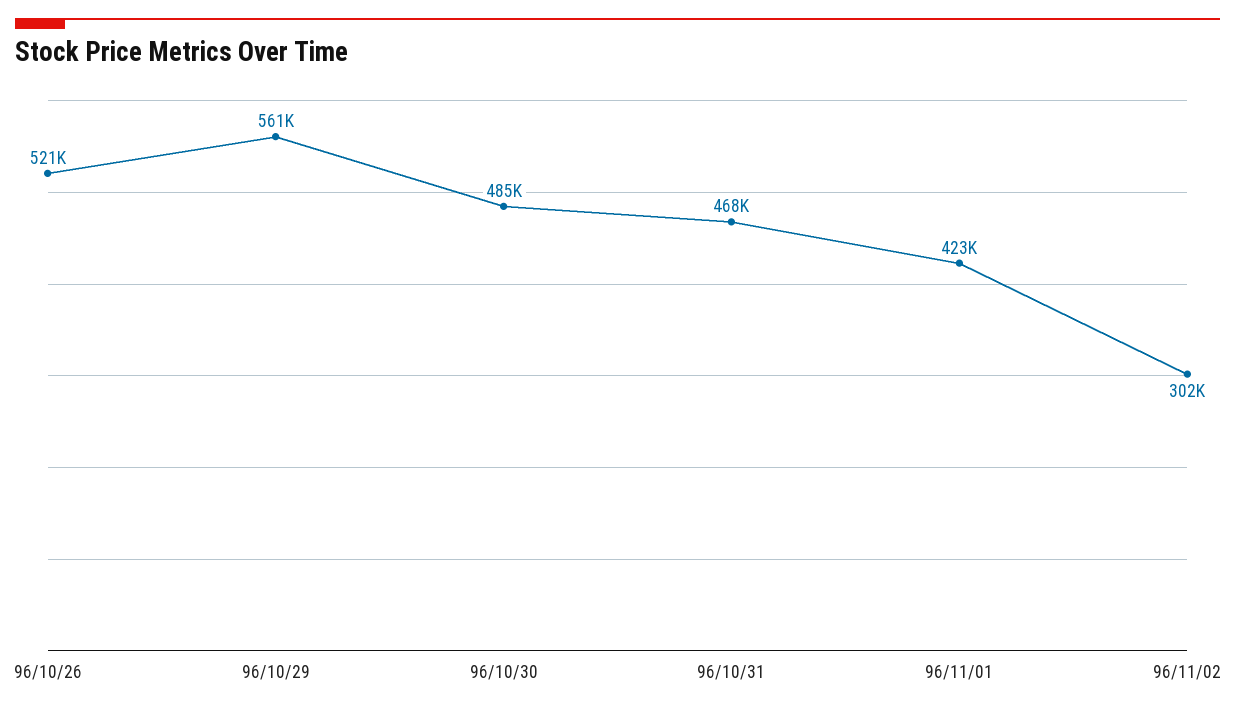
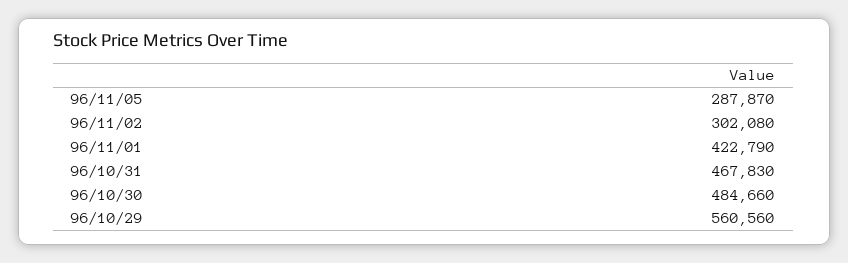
96/10/26: 521000 -> none
96/11/05: none -> 287870

